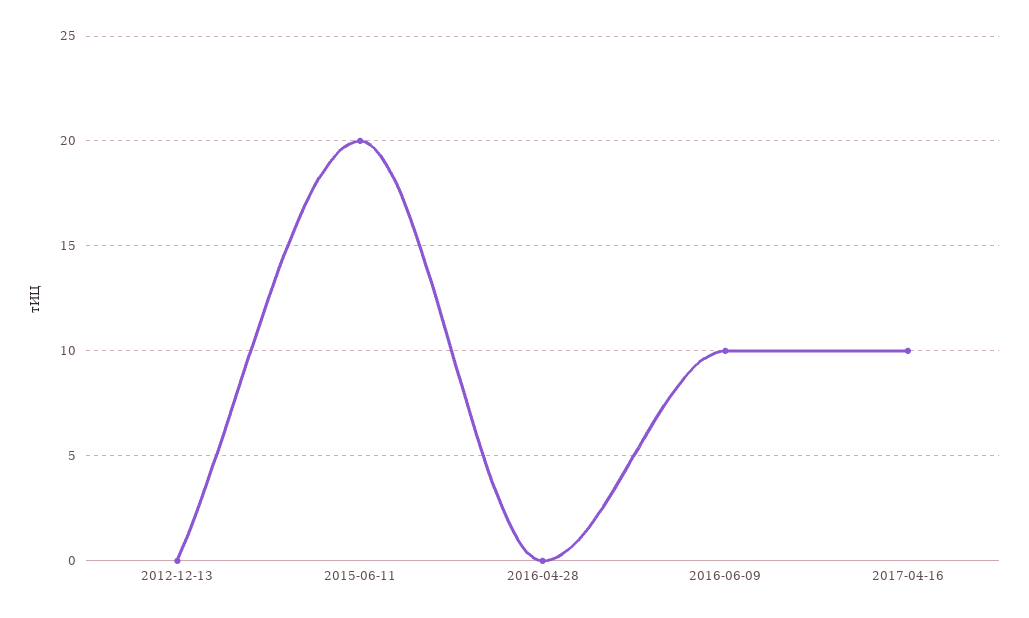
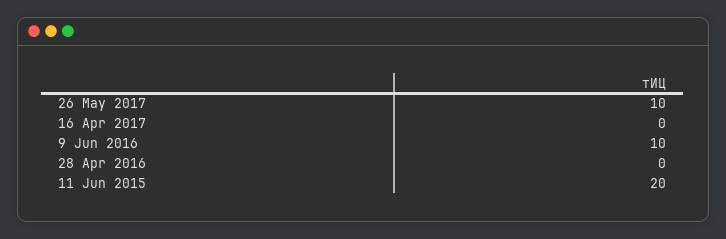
2012-12-13: 0 -> none
2017-04-16: 10 -> 0
26 May 2017: none -> 10

